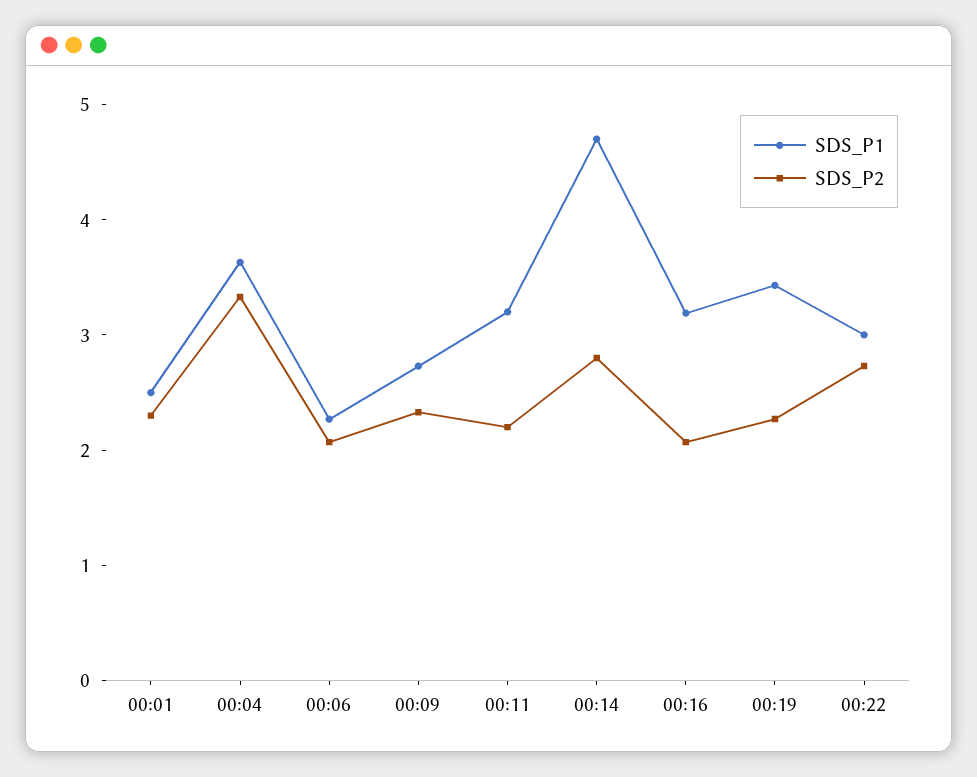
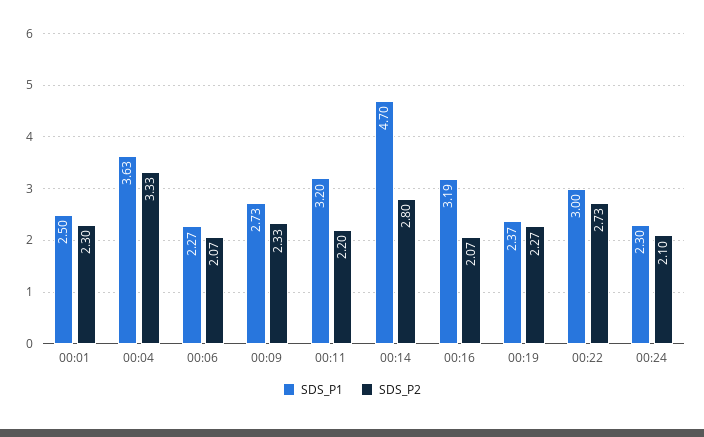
SDS_P1, 00:19: 3.4 -> 2.37
SDS_P1, 00:24: none -> 2.3
SDS_P2, 00:24: none -> 2.1

